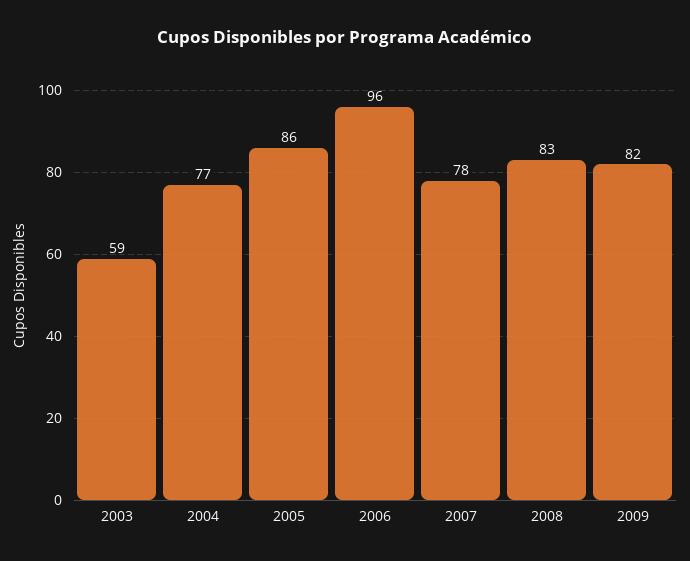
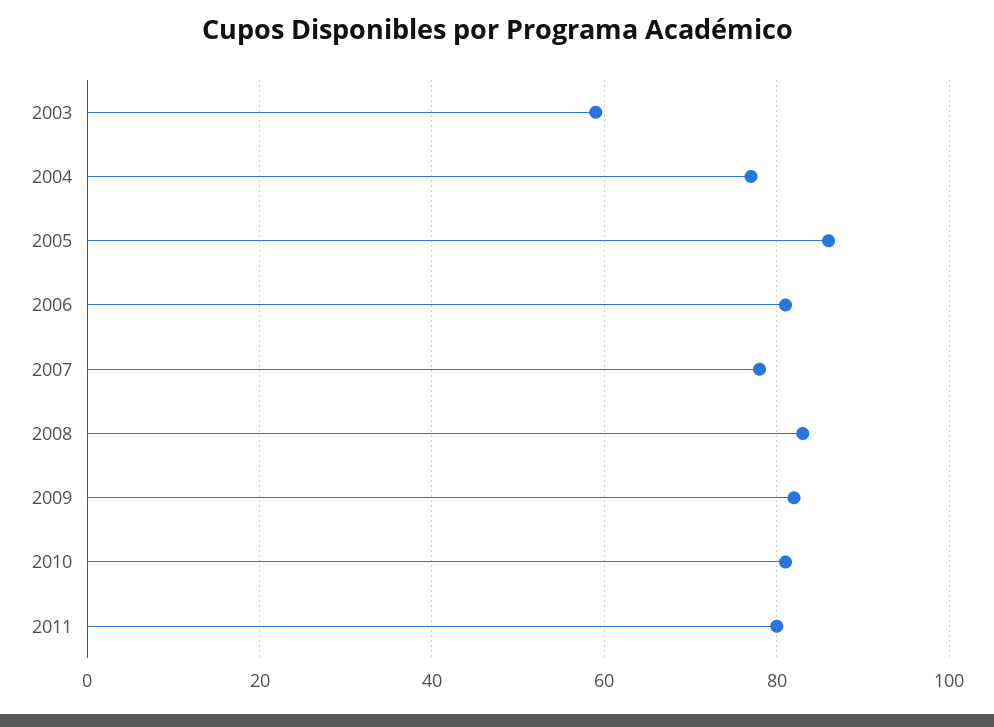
2006: 96 -> 80
2010: none -> 80
2011: none -> 80

